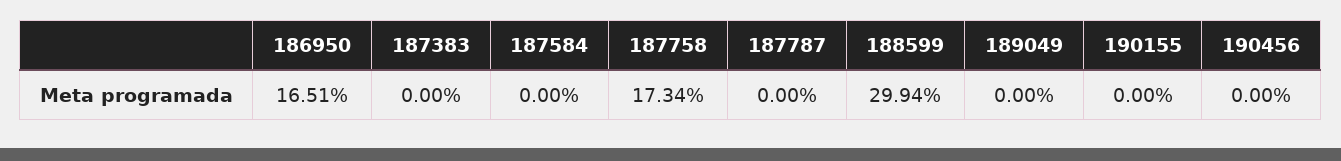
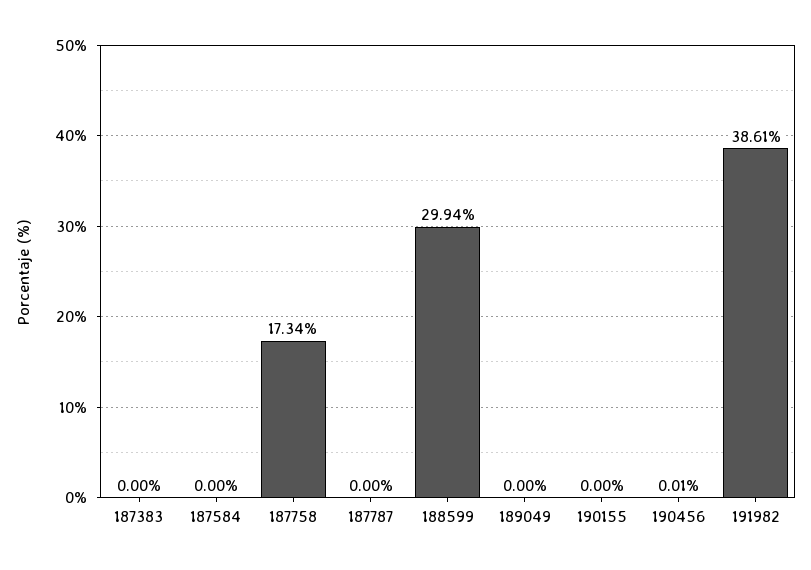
186950: 16.51 -> none
190456: 0 -> 0.01
191982: none -> 38.61

